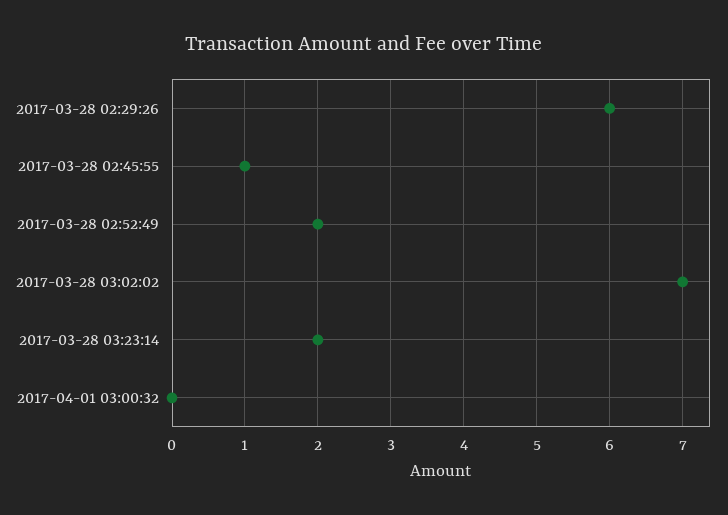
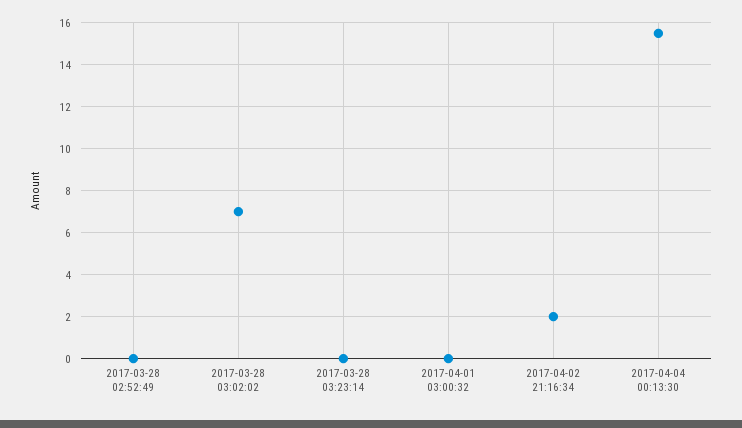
2017-03-28 02:29:26: 6 -> none
2017-03-28 02:45:55: 1 -> none
2017-03-28 02:52:49: 2 -> 0
2017-03-28 03:23:14: 2 -> 0
2017-04-02 21:16:34: none -> 2
2017-04-04 00:13:30: none -> 15.5

